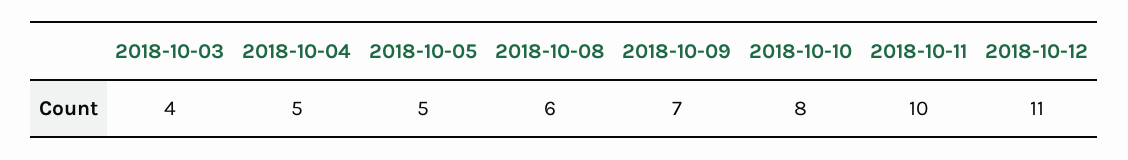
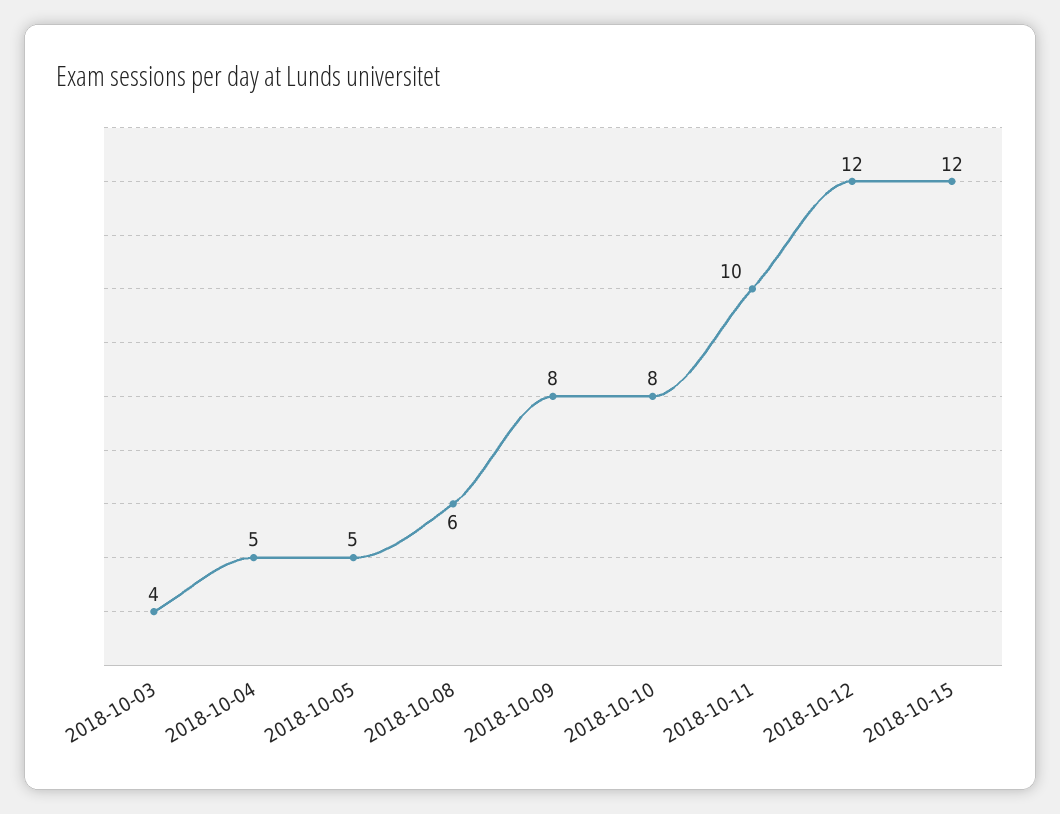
2018-10-09: 7 -> 8
2018-10-12: 11 -> 12
2018-10-15: none -> 12

